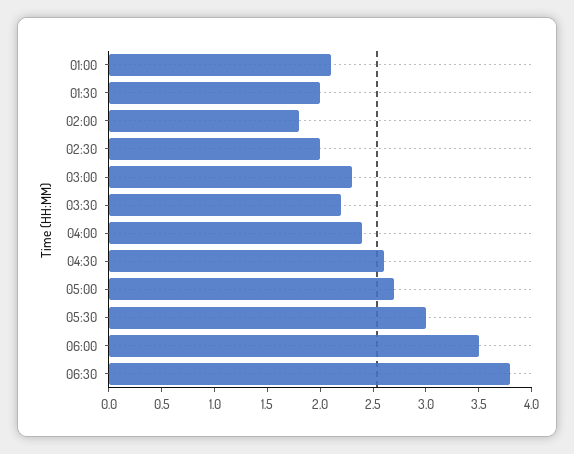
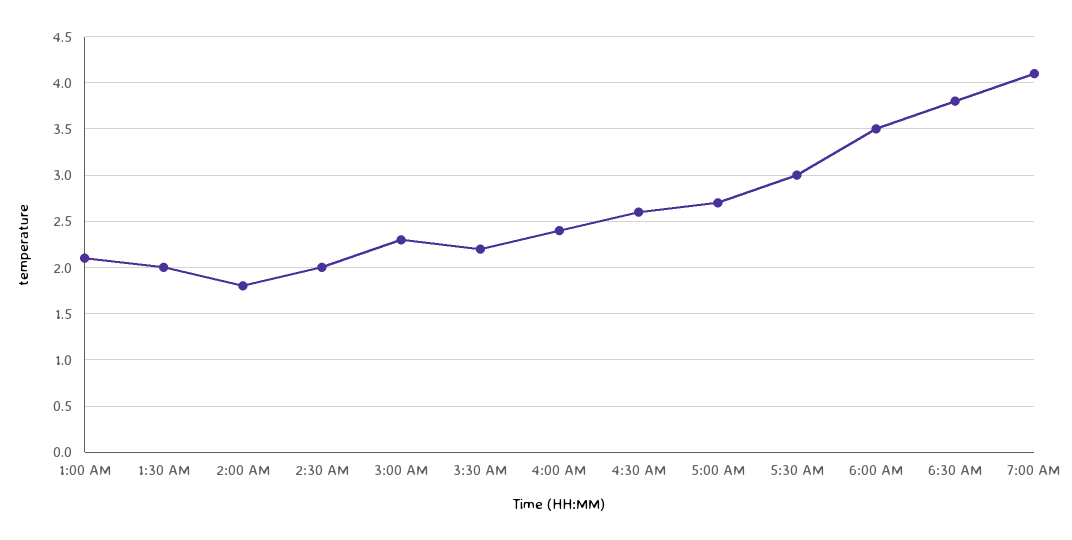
7:00 AM: none -> 4.1

